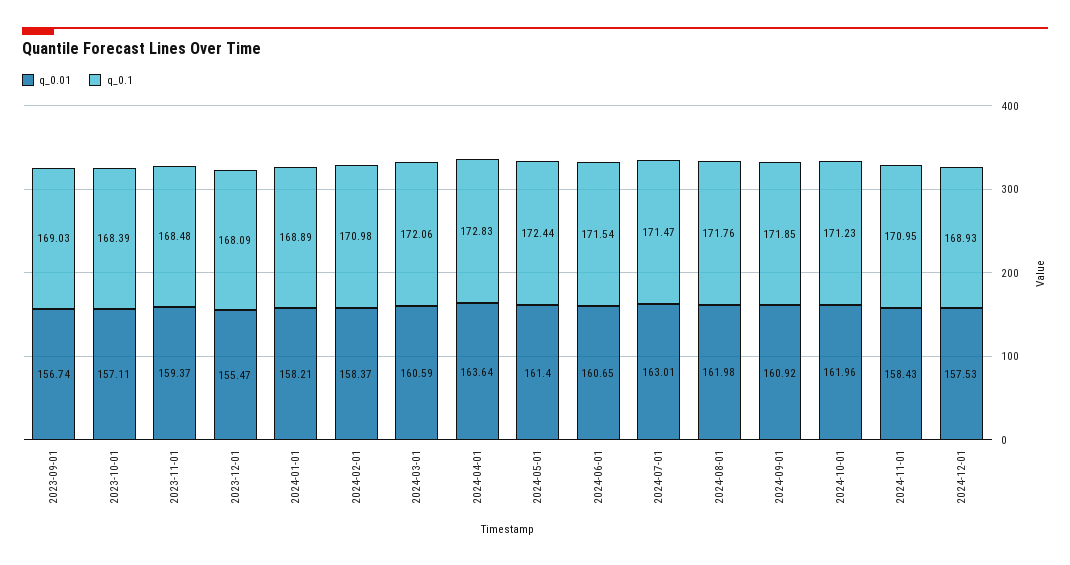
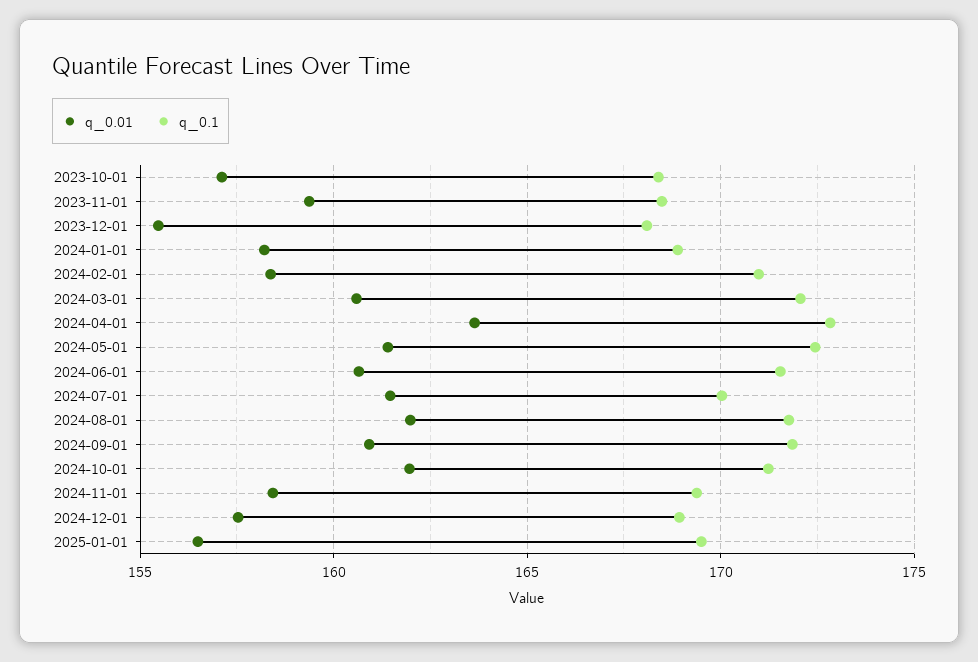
q_0.01, 2023-09-01: 156.74 -> none
q_0.1, 2023-09-01: 169.03 -> none
q_0.01, 2024-07-01: 163.01 -> 161.5
q_0.1, 2024-07-01: 171.47 -> 170
q_0.1, 2024-11-01: 170.95 -> 169.5
q_0.01, 2025-01-01: none -> 156.5
q_0.1, 2025-01-01: none -> 169.5

